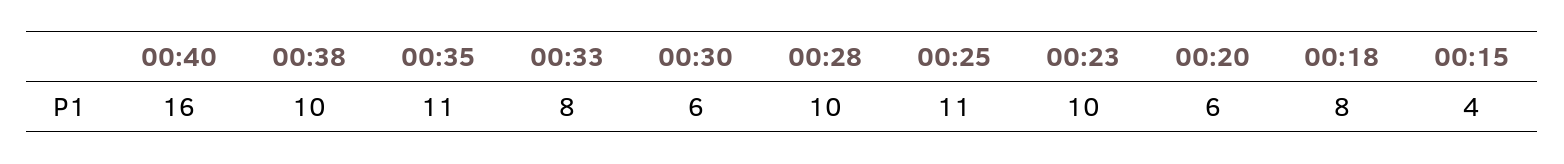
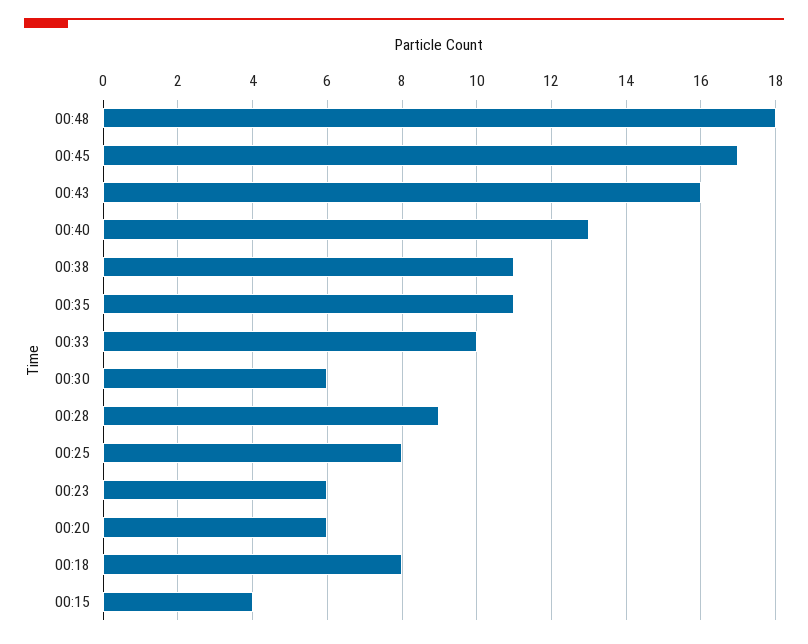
00:40: 16 -> 13
00:38: 10 -> 11
00:33: 8 -> 10
00:28: 10 -> 9
00:25: 11 -> 8
00:23: 10 -> 6
00:48: none -> 18
00:45: none -> 17
00:43: none -> 16

